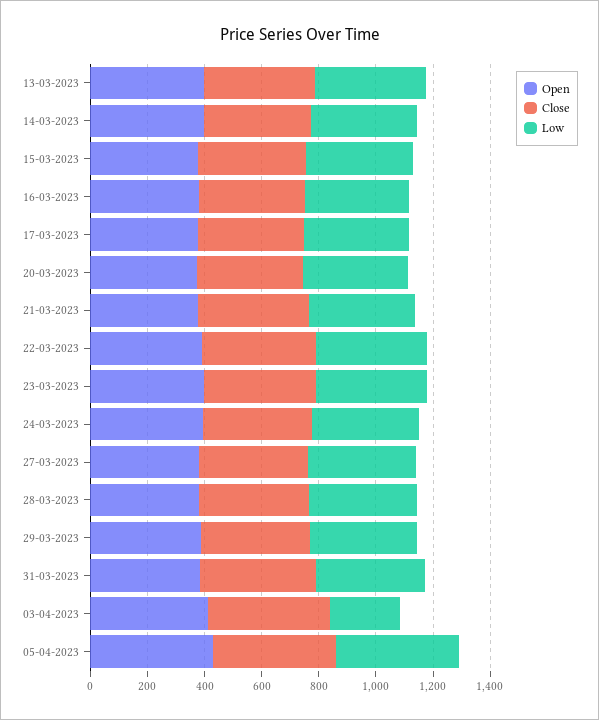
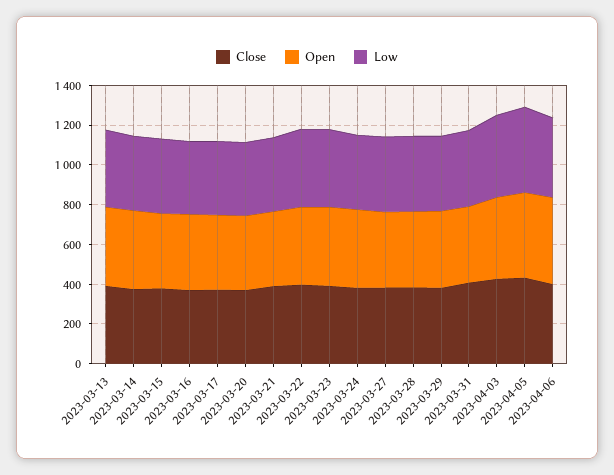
Low, 03-04-2023: 250 -> 400
Close, 2023-04-06: none -> 400
Open, 2023-04-06: none -> 450
Low, 2023-04-06: none -> 400

